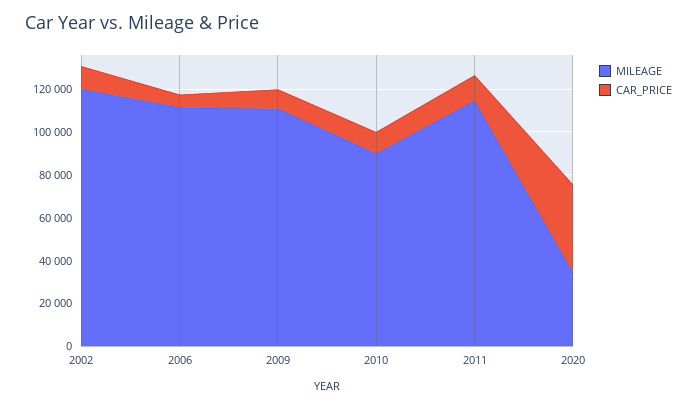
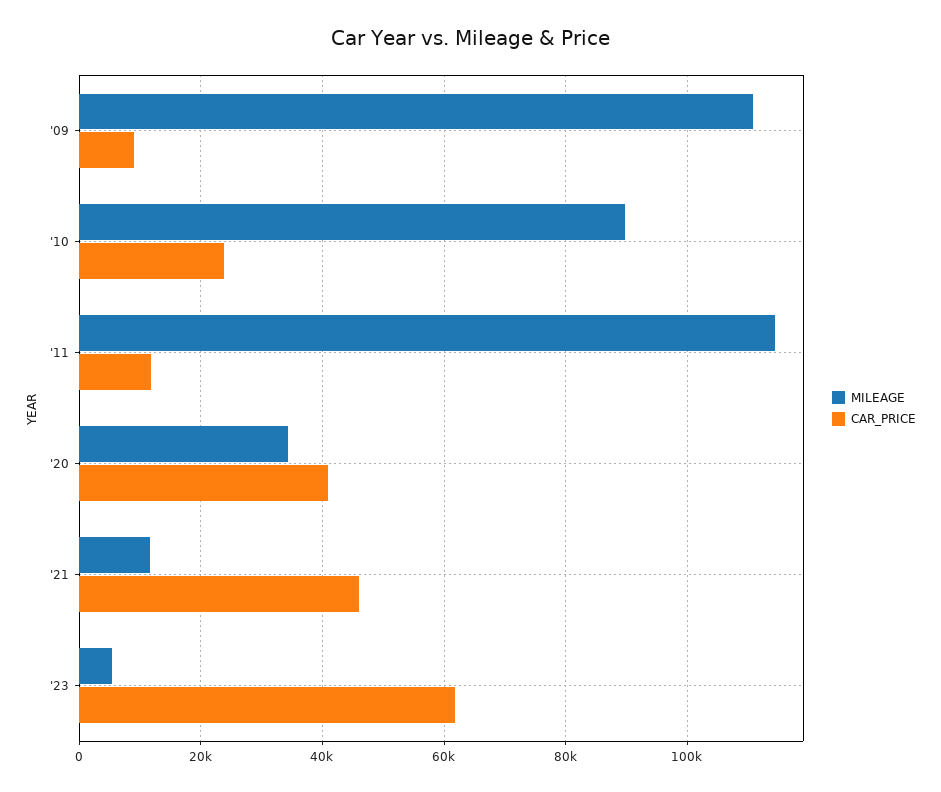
MILEAGE, 2002: 120000 -> none
CAR_PRICE, 2002: 10000 -> none
MILEAGE, 2006: 110000 -> none
CAR_PRICE, 2006: 5000 -> none
CAR_PRICE, 2010: 10000 -> 24000
MILEAGE, '21: none -> 12000
CAR_PRICE, '21: none -> 46000
MILEAGE, '23: none -> 6000
CAR_PRICE, '23: none -> 62000

